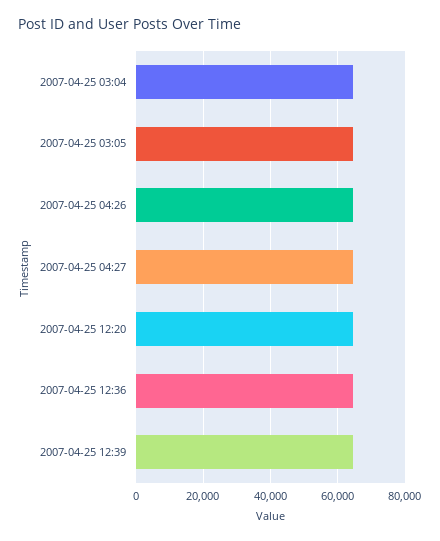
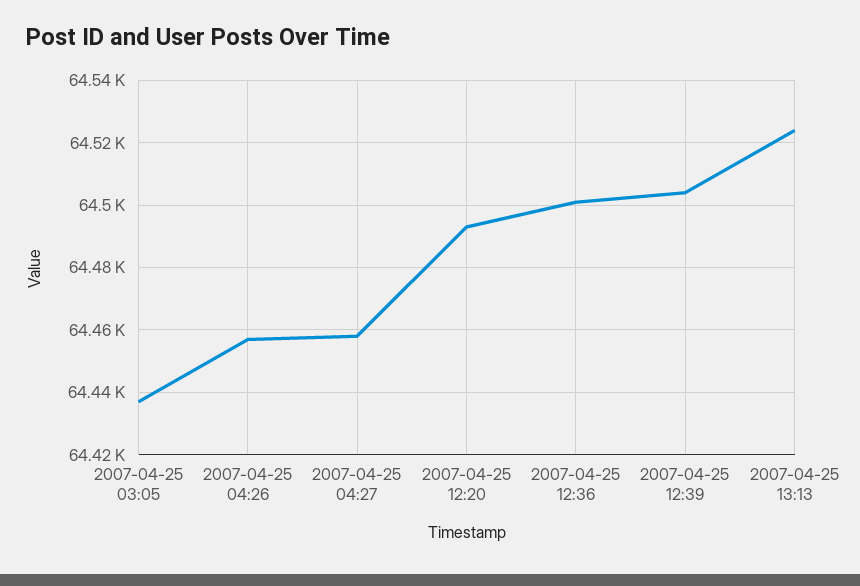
2007-04-25 03:04: 64000 -> none
2007-04-25 13:13: none -> 64525

